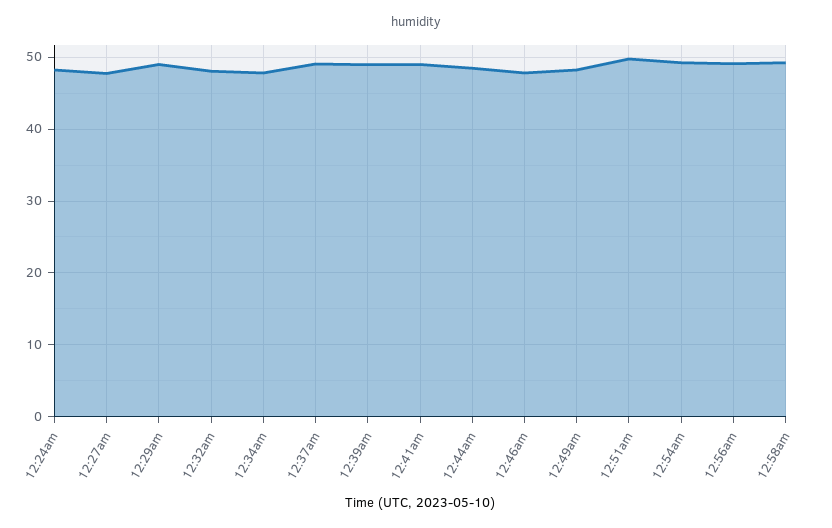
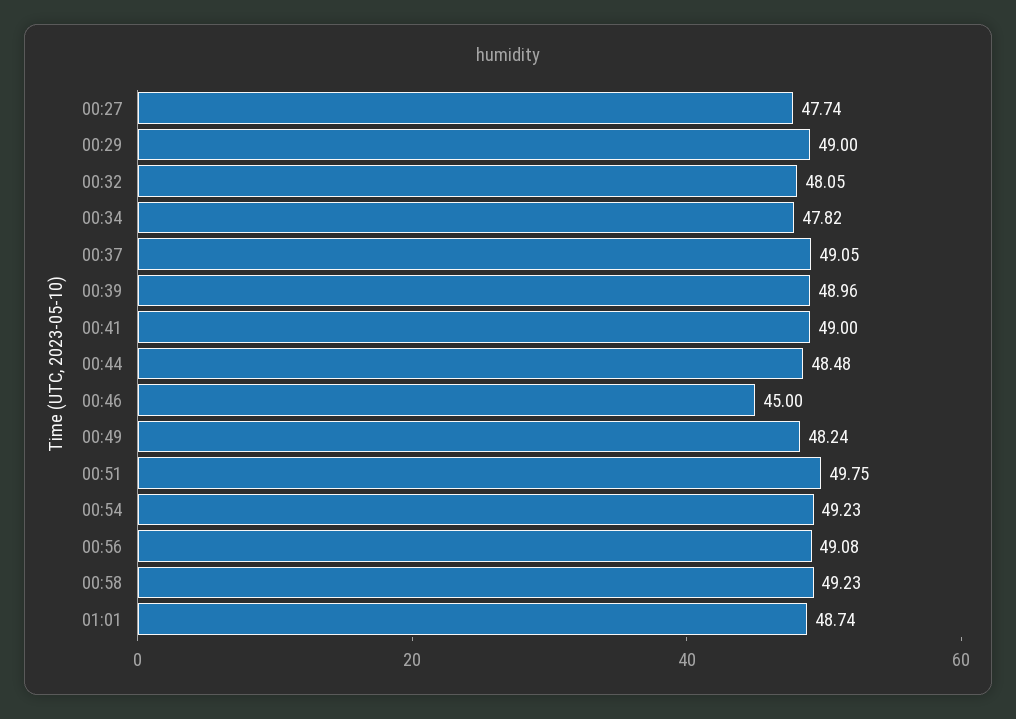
12:24am: 48 -> none
12:46am: 48 -> 45
01:01: none -> 48.74

